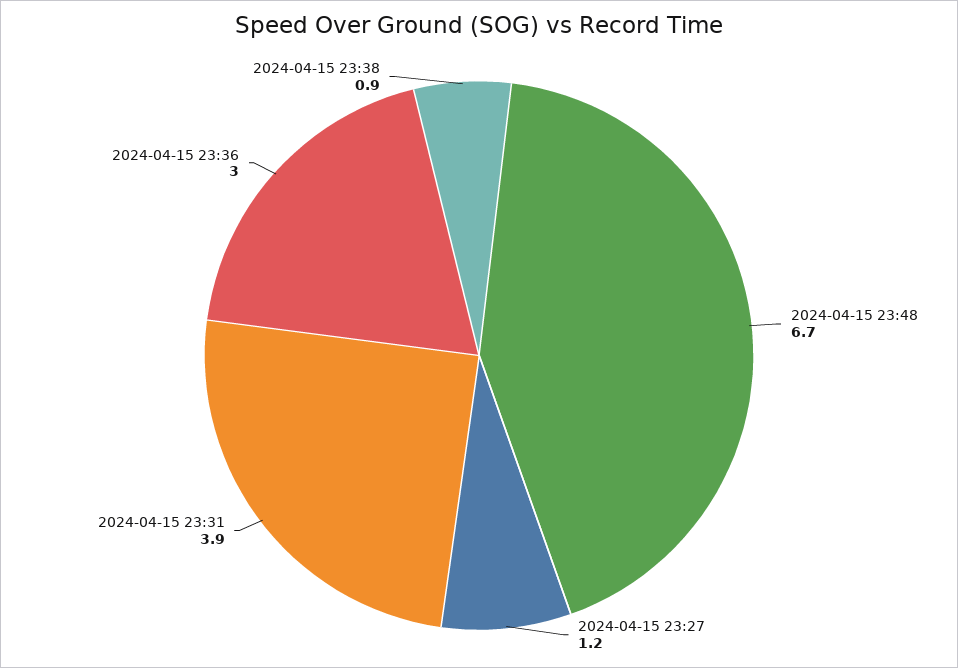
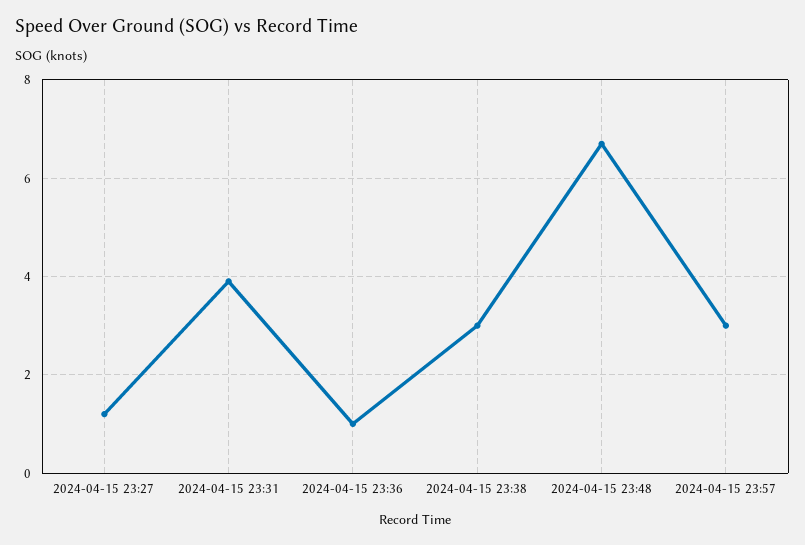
2024-04-15 23:36: 3 -> 1
2024-04-15 23:38: 0.9 -> 3
2024-04-15 23:57: none -> 3

